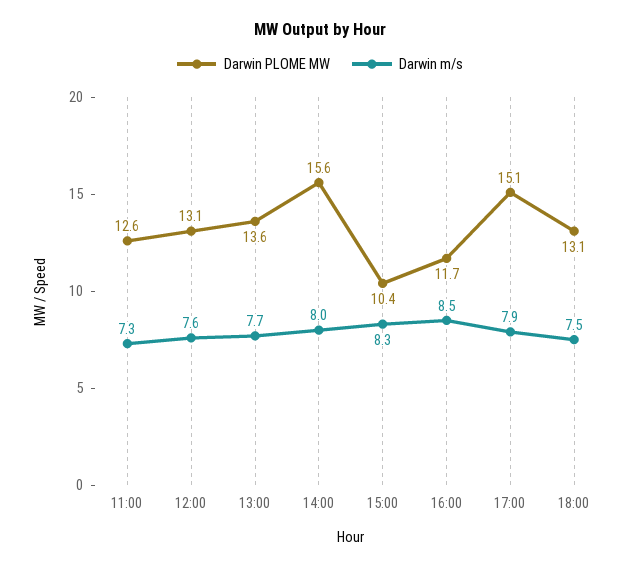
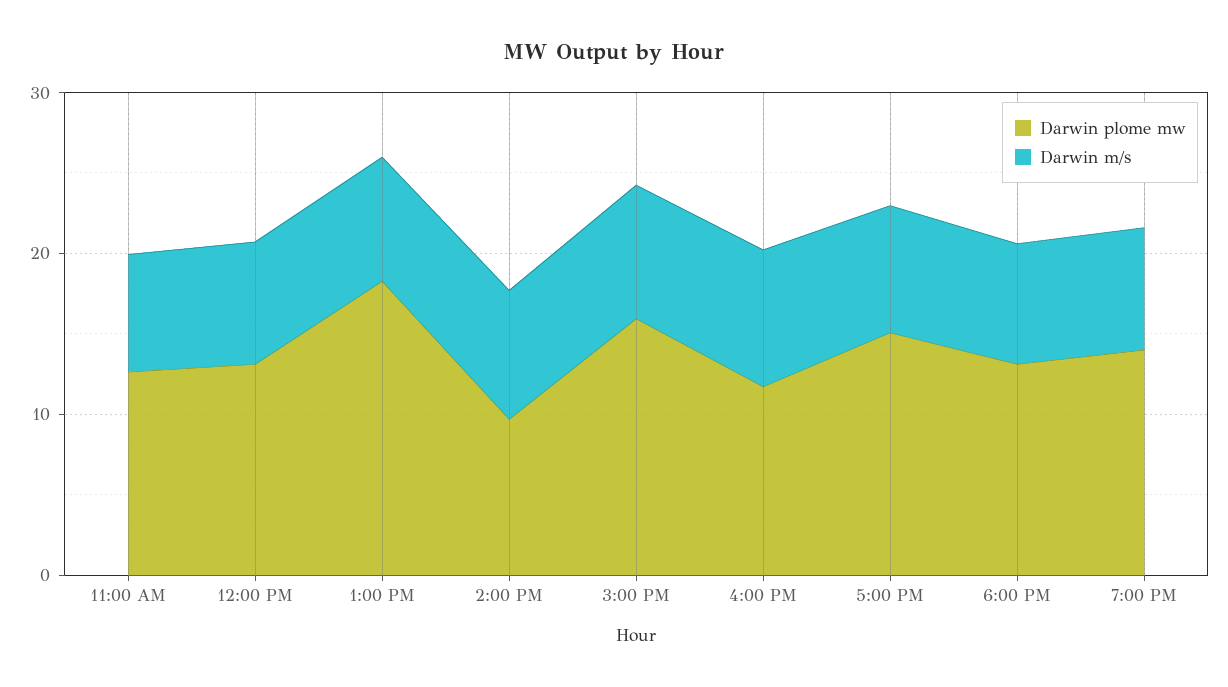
Darwin PLOME MW, 13:00: 13.6 -> 18
Darwin PLOME MW, 14:00: 15.6 -> 10
Darwin PLOME MW, 15:00: 10.4 -> 16
Darwin PLOME MW, 7:00 PM: none -> 14
Darwin m/s, 7:00 PM: none -> 8

